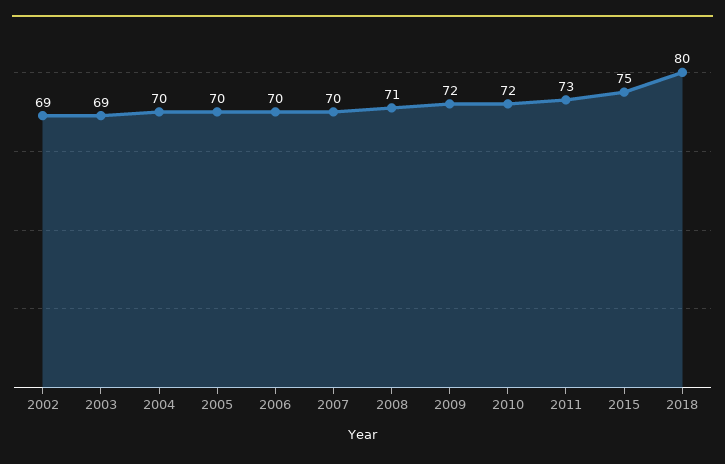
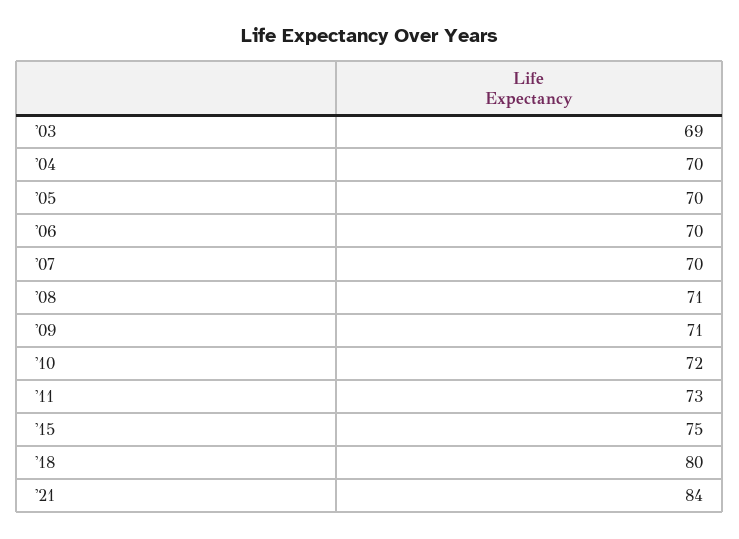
2002: 69 -> none
2009: 72 -> 71
'21: none -> 84

